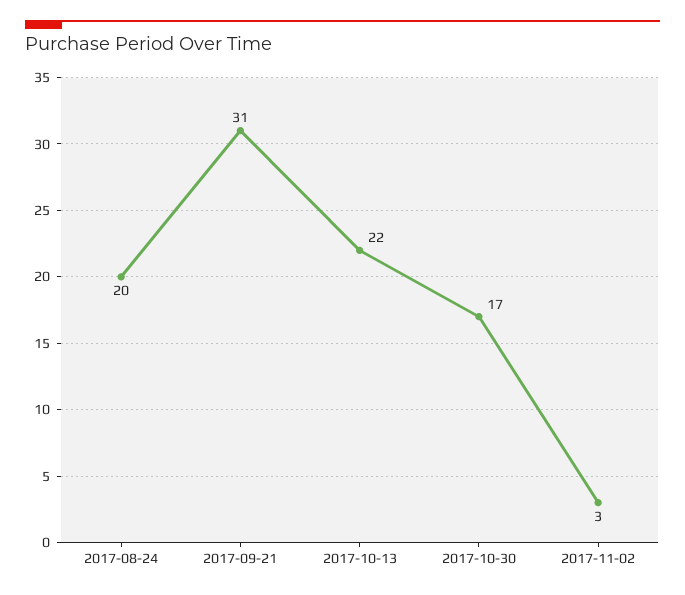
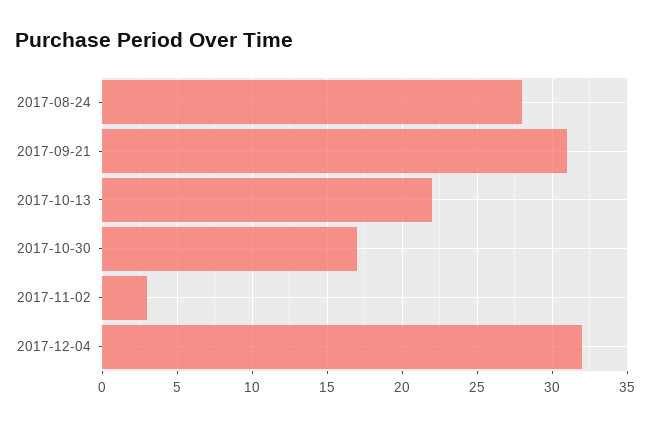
2017-08-24: 20 -> 28
2017-12-04: none -> 32

